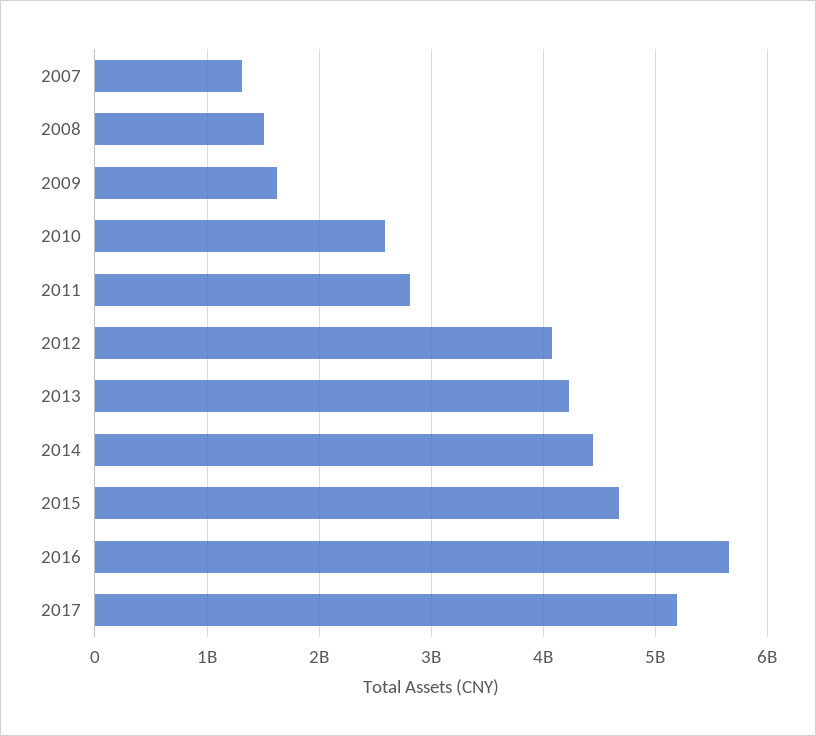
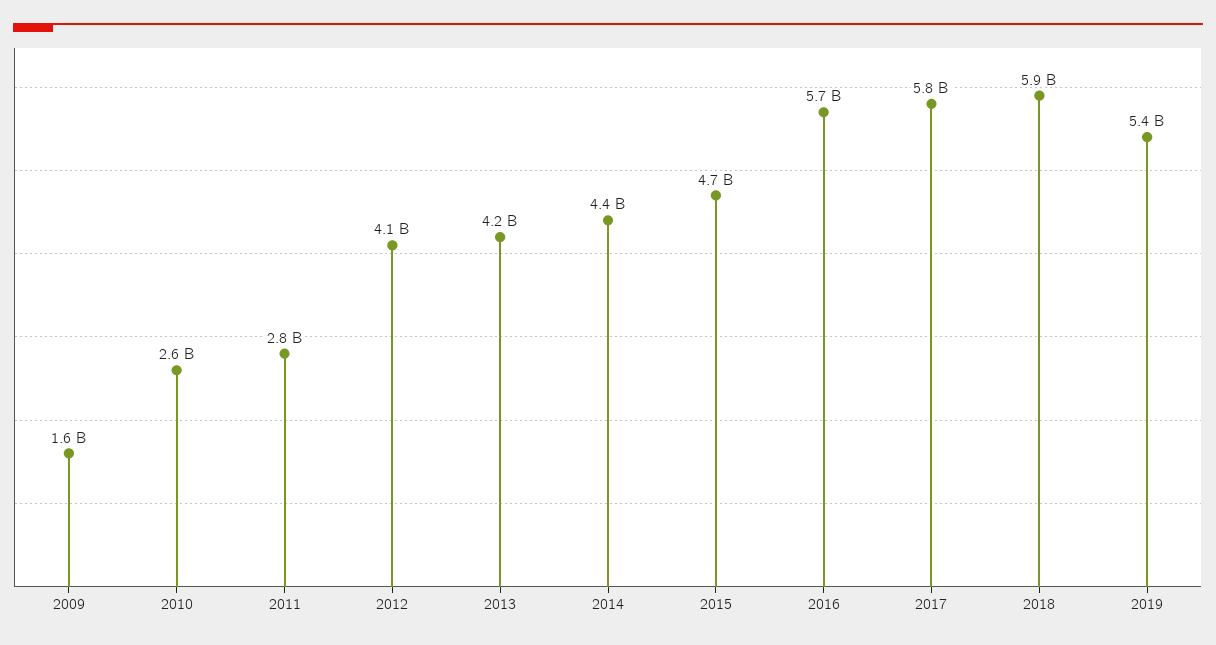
2007: 1300000000 -> none
2008: 1500000000 -> none
2017: 5200000000 -> 5800000000
2018: none -> 5900000000
2019: none -> 5400000000

